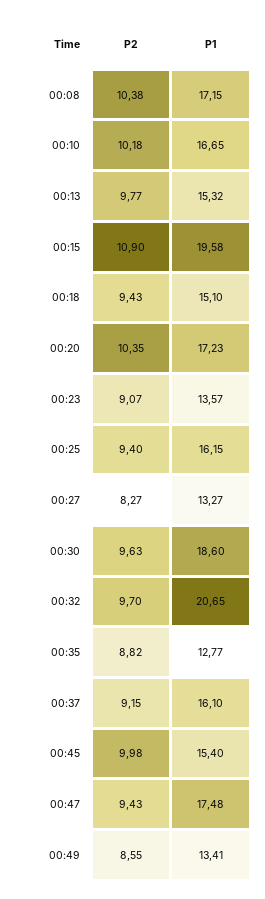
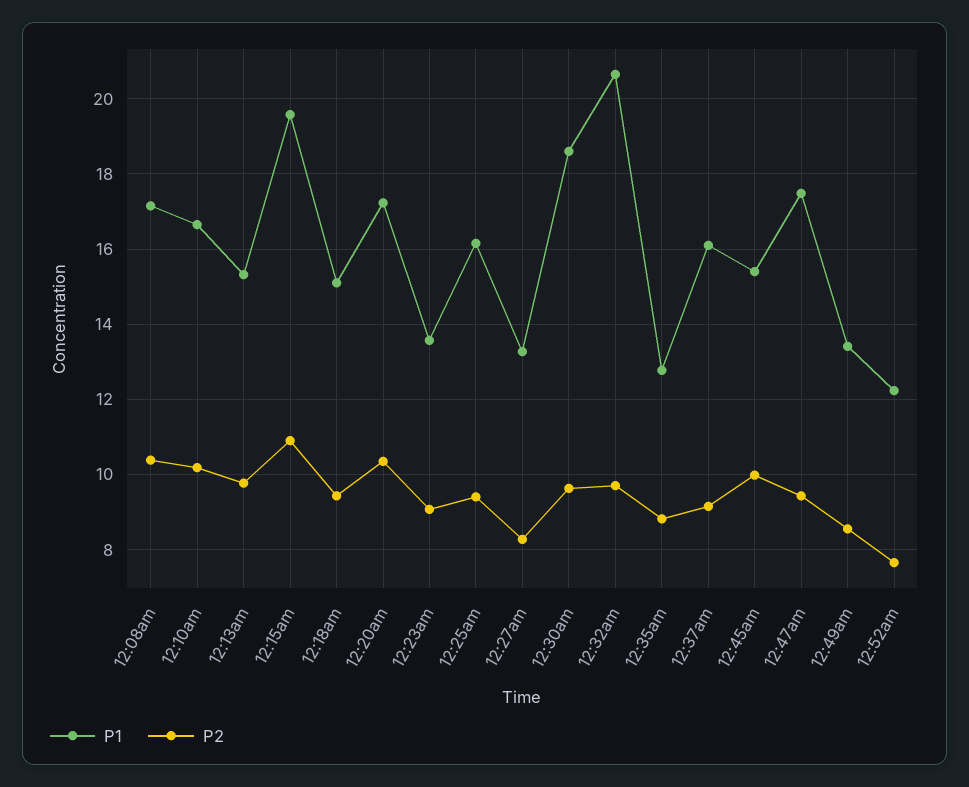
P1, 12:52am: none -> 12.2
P2, 12:52am: none -> 7.6

